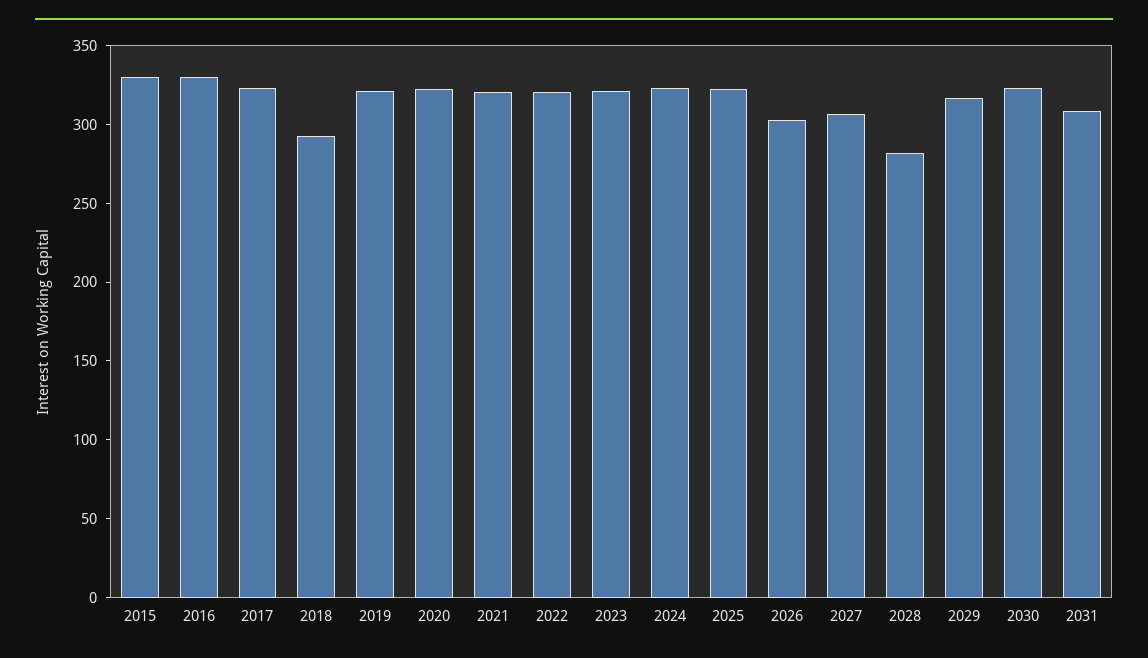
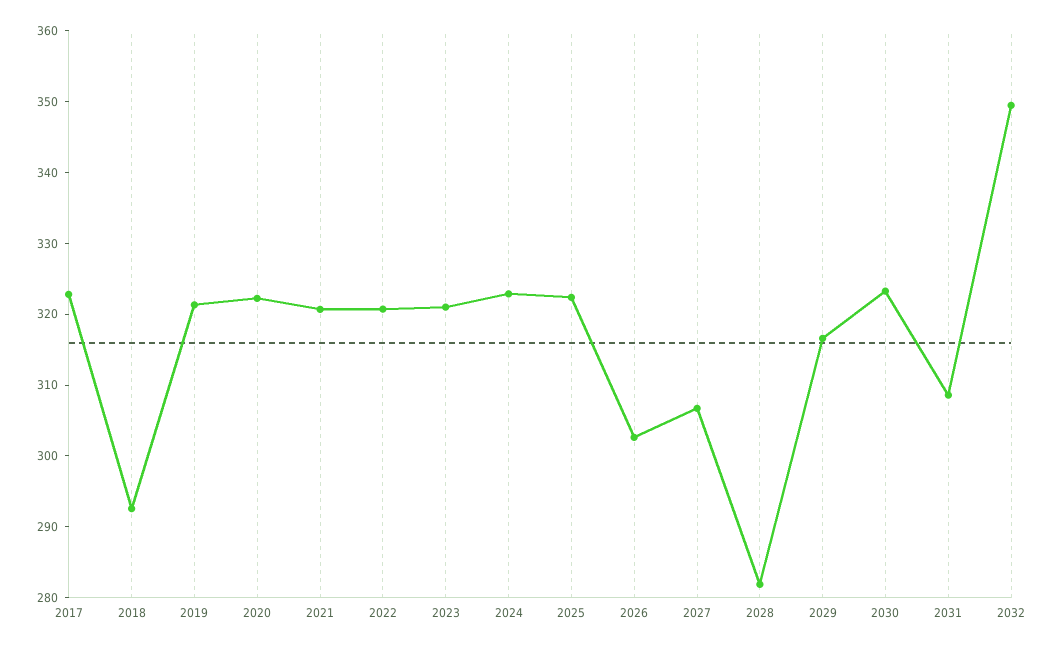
2015: 330 -> none
2016: 330 -> none
2032: none -> 350

